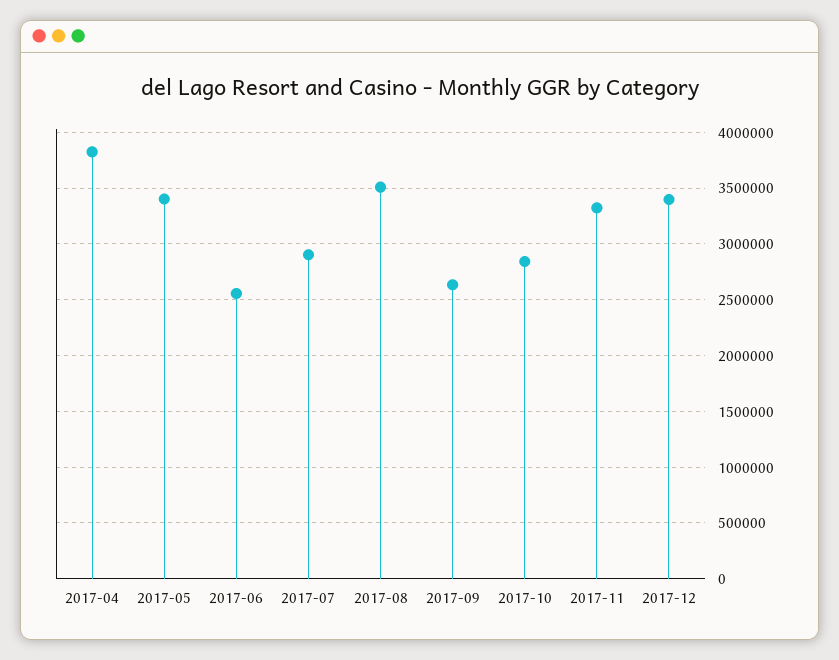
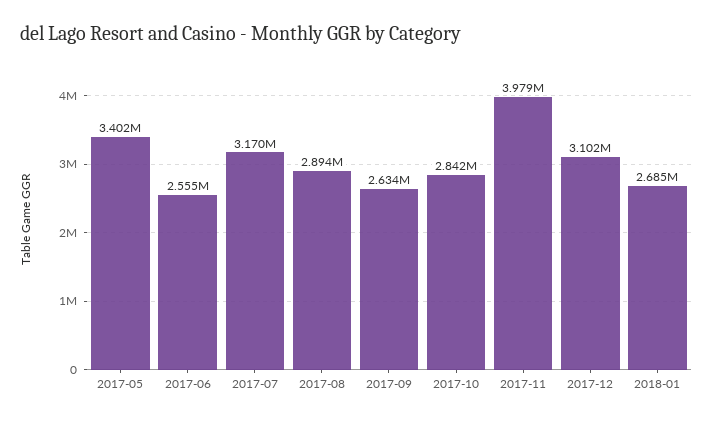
2017-04: 3800000 -> none
2017-07: 2900000 -> 3170000
2017-08: 3500000 -> 2894000
2017-11: 3300000 -> 3979000
2017-12: 3400000 -> 3102000
2018-01: none -> 2685000

